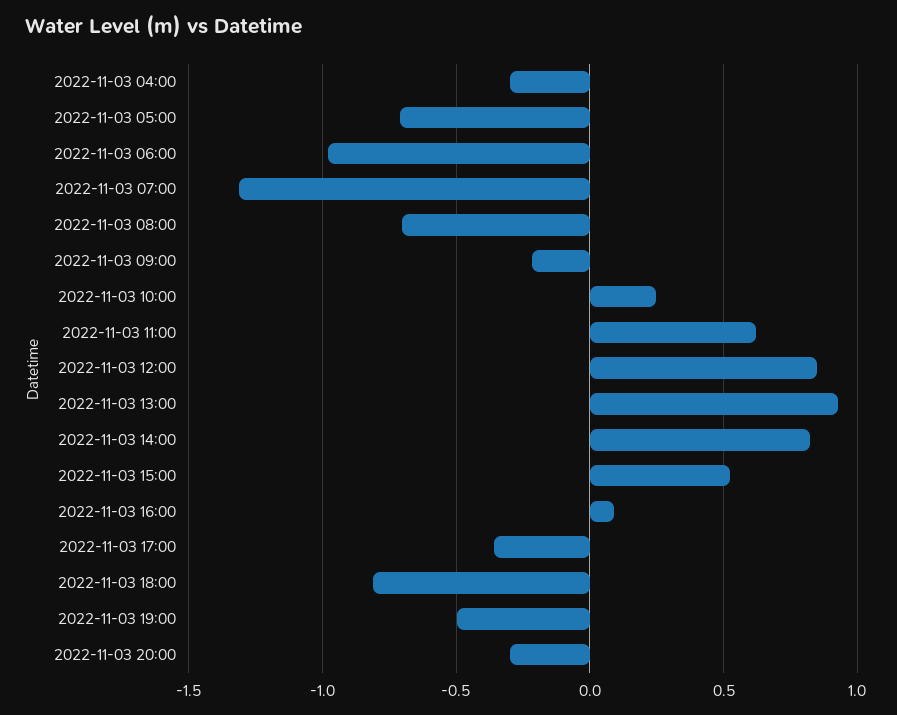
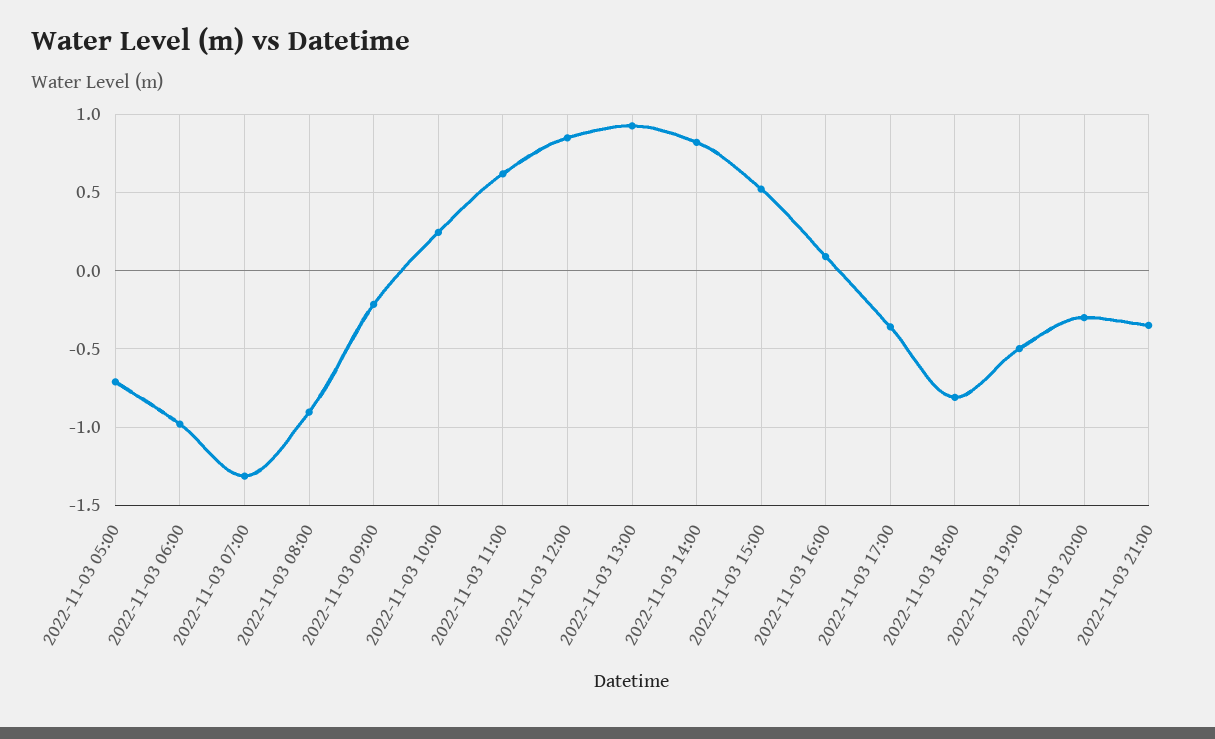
2022-11-03 04:00: -0.3 -> none
2022-11-03 08:00: -0.7 -> -0.9
2022-11-03 21:00: none -> -0.35

